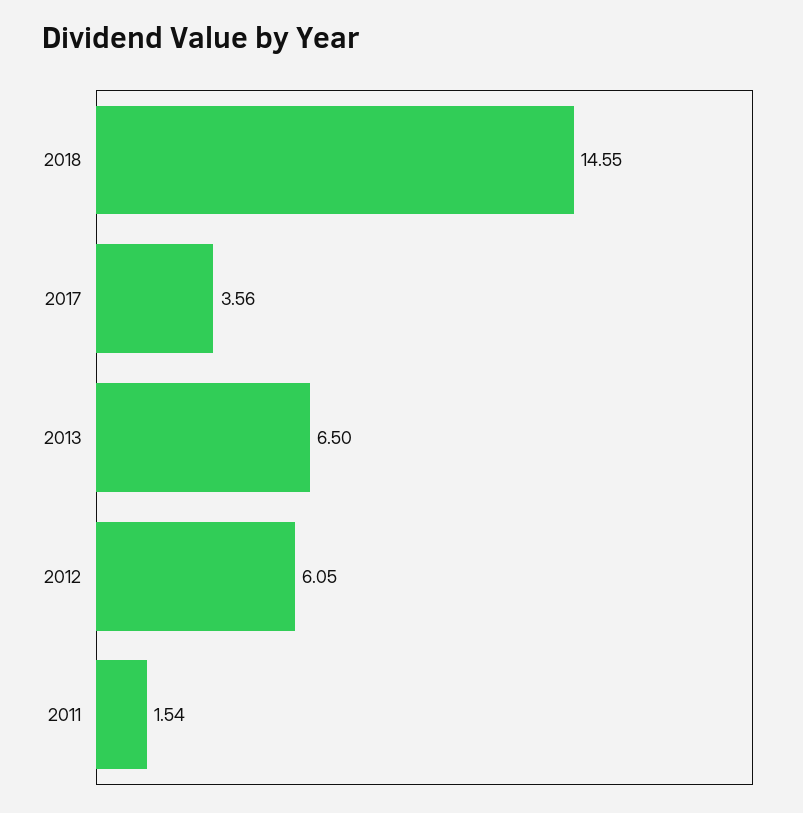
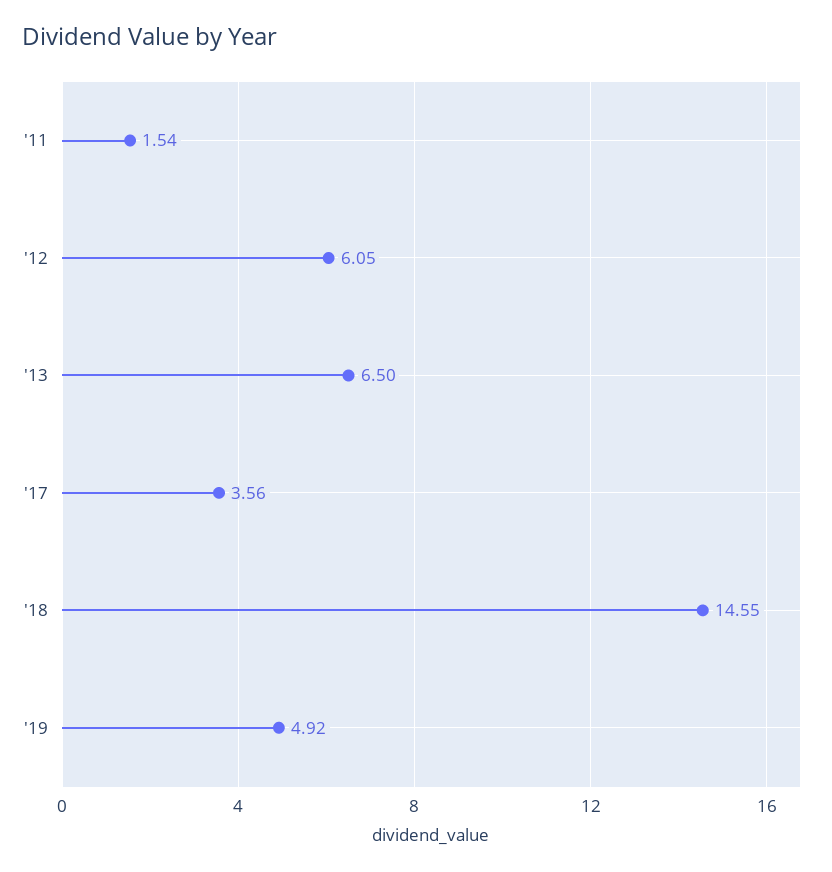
'19: none -> 4.92

